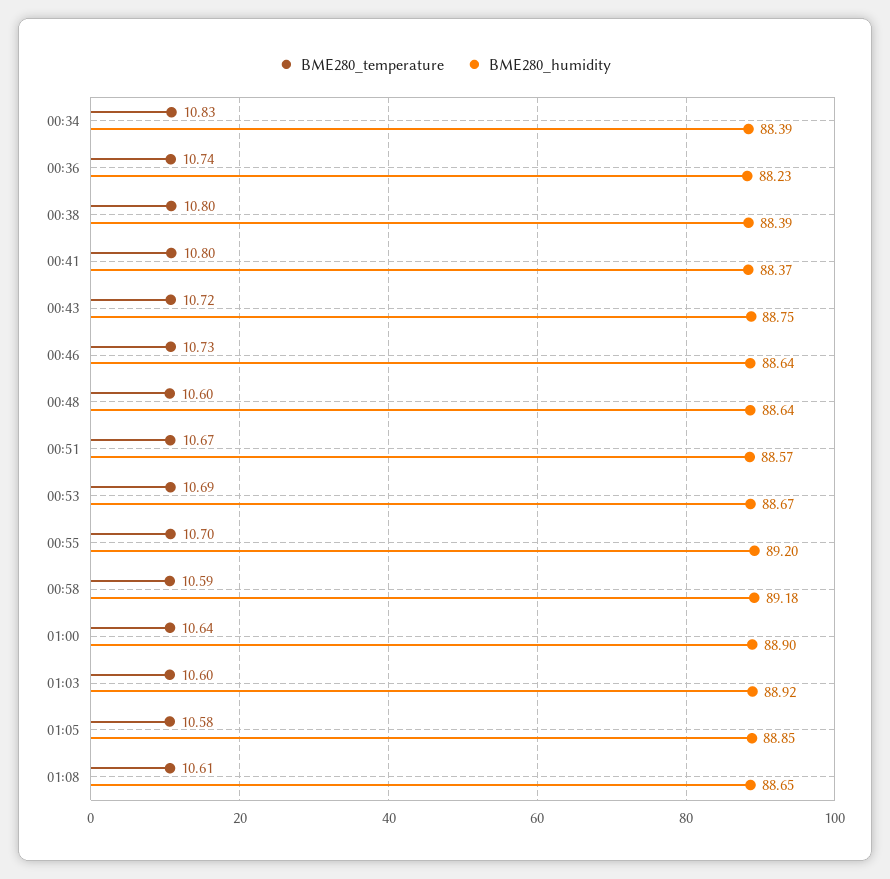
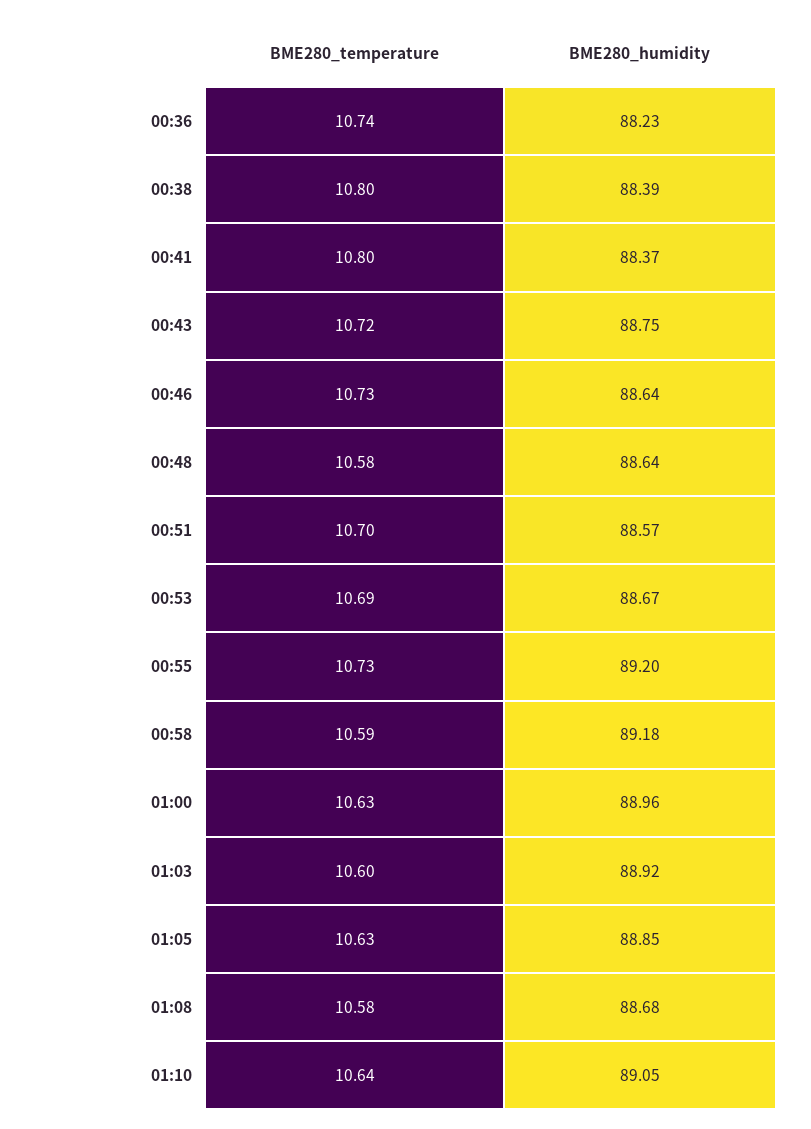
BME280_temperature, 00:34: 10.83 -> none
BME280_humidity, 00:34: 88.39 -> none
BME280_temperature, 00:48: 10.6 -> 10.58
BME280_temperature, 00:51: 10.67 -> 10.7
BME280_temperature, 00:55: 10.7 -> 10.73
BME280_temperature, 01:00: 10.64 -> 10.63
BME280_humidity, 01:00: 88.9 -> 88.96
BME280_temperature, 01:05: 10.58 -> 10.63
BME280_temperature, 01:08: 10.61 -> 10.58
BME280_humidity, 01:08: 88.65 -> 88.68
BME280_temperature, 01:10: none -> 10.64
BME280_humidity, 01:10: none -> 89.05

